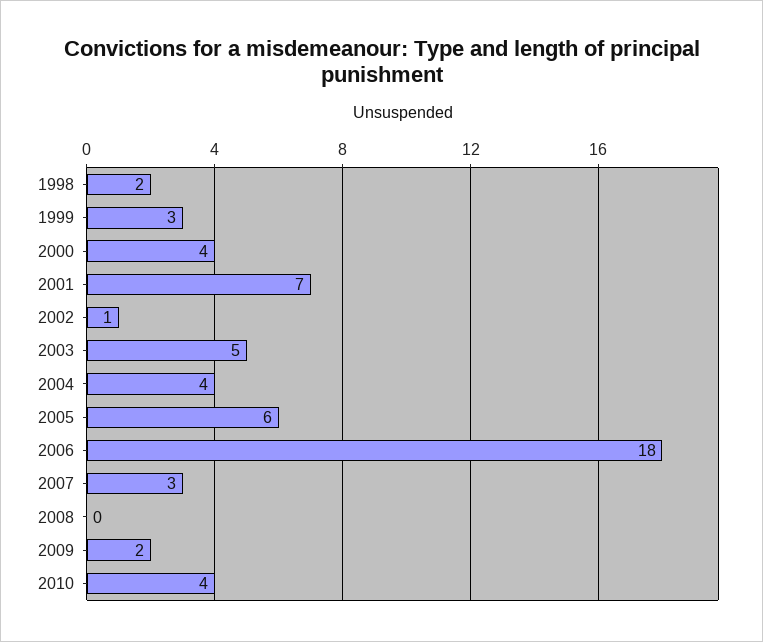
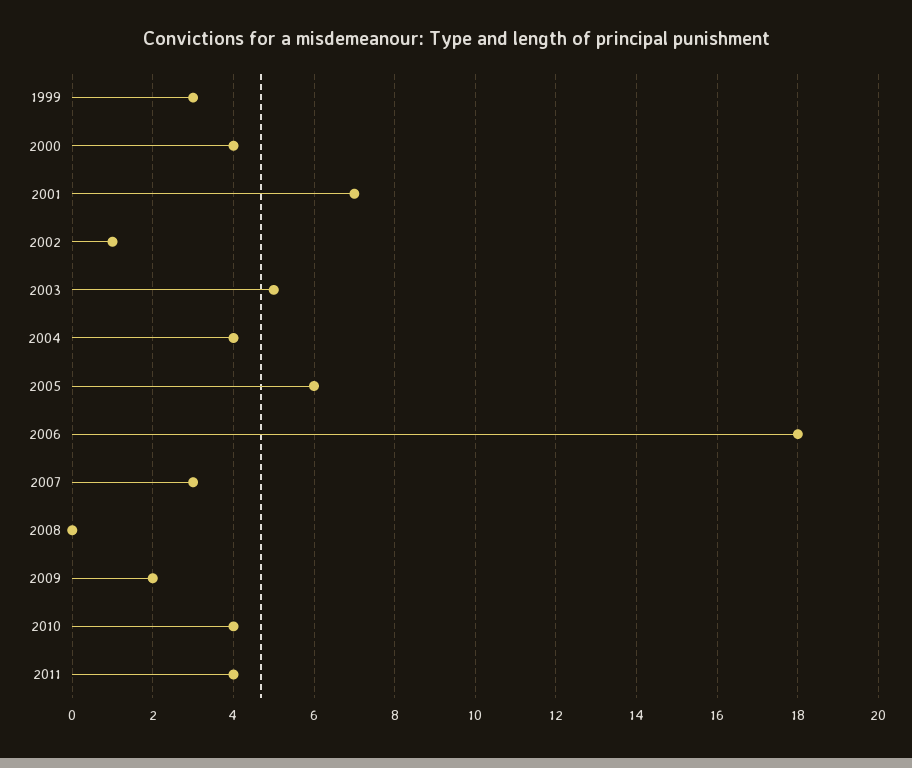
1998: 2 -> none
2011: none -> 4

